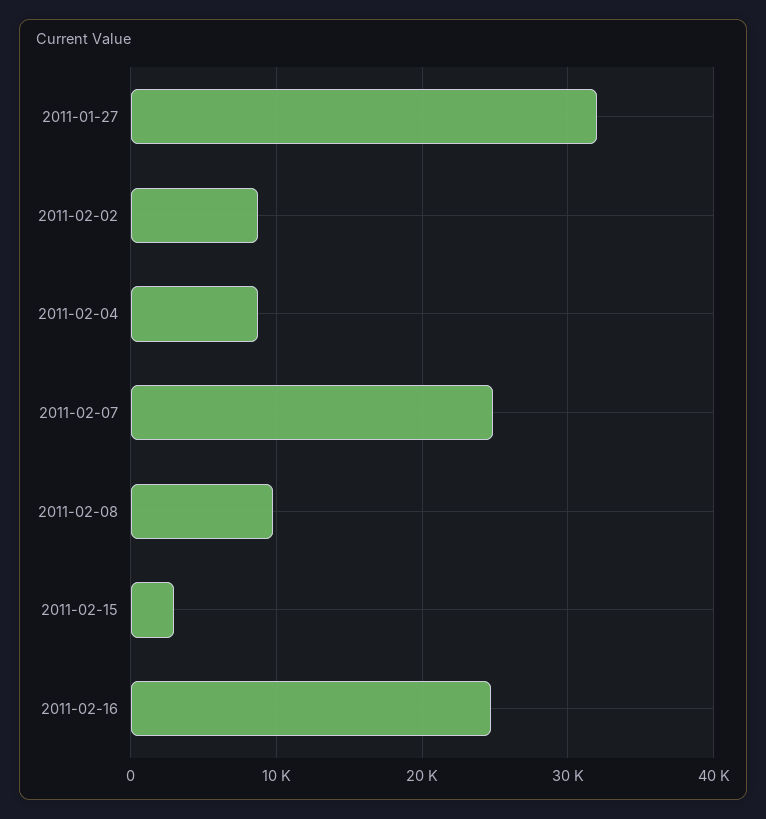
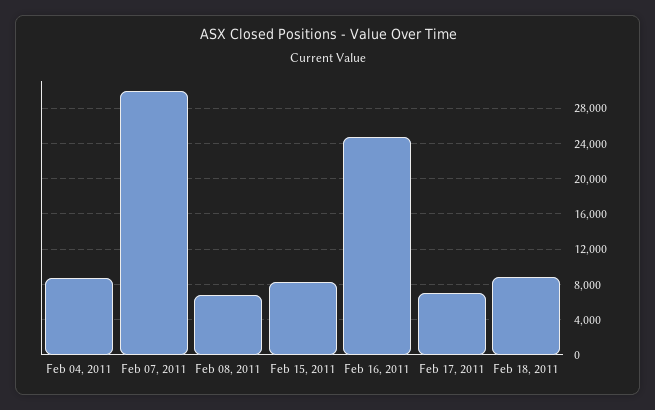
2011-01-27: 32000 -> none
2011-02-02: 9000 -> none
2011-02-07: 25000 -> 30000
2011-02-08: 10000 -> 7000
2011-02-15: 3000 -> 8000
Feb 17, 2011: none -> 7000
Feb 18, 2011: none -> 9000

